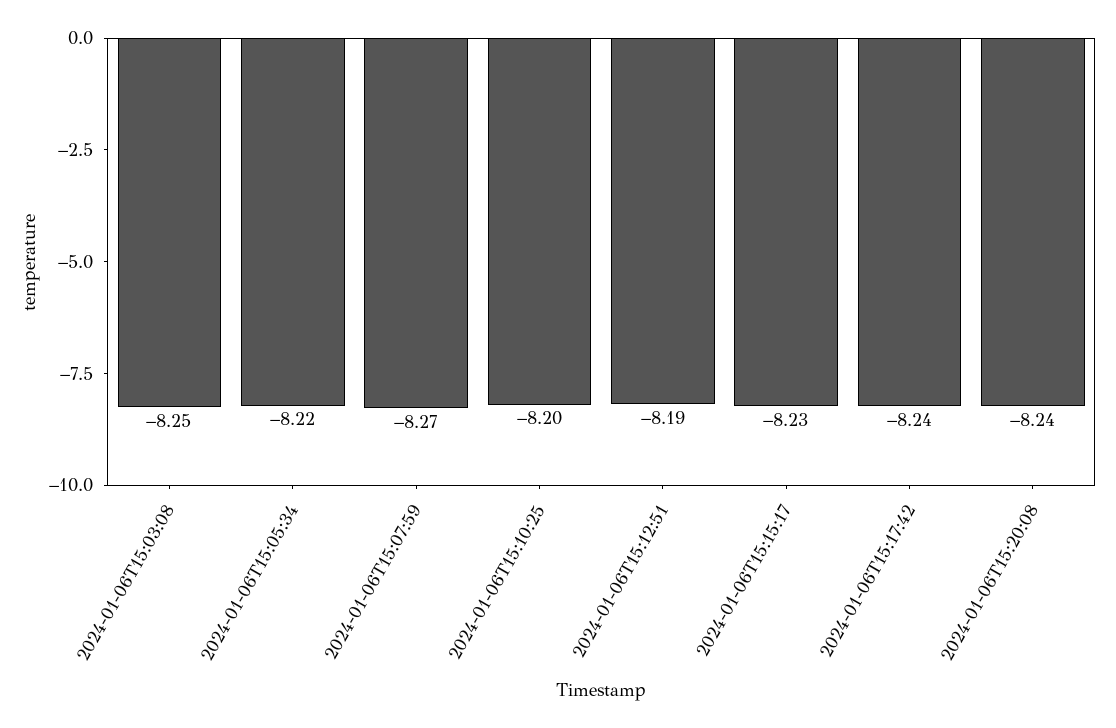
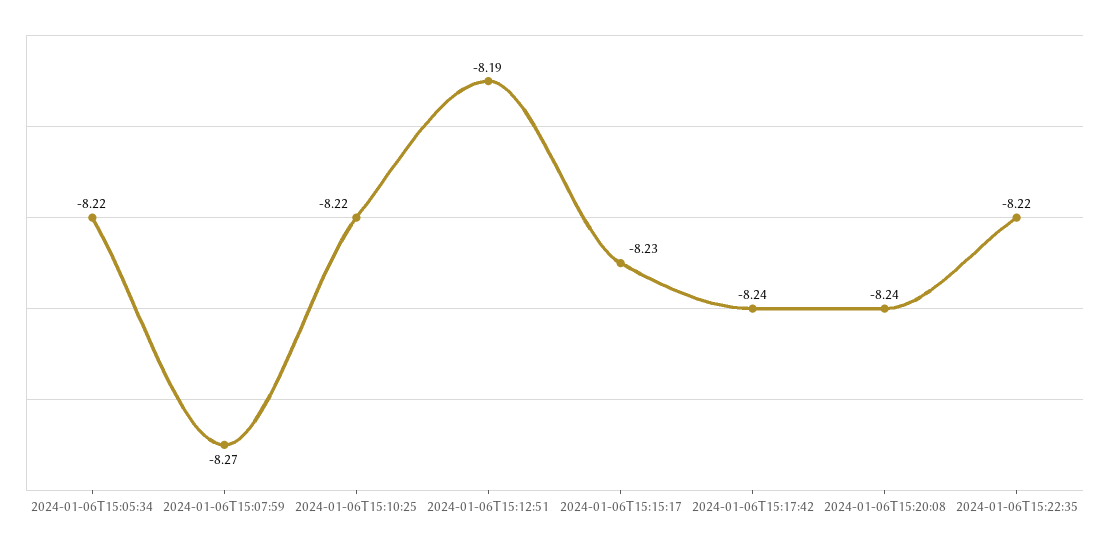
2024-01-06T15:03:08: -8.25 -> none
2024-01-06T15:10:25: -8.2 -> -8.22
2024-01-06T15:22:35: none -> -8.22

